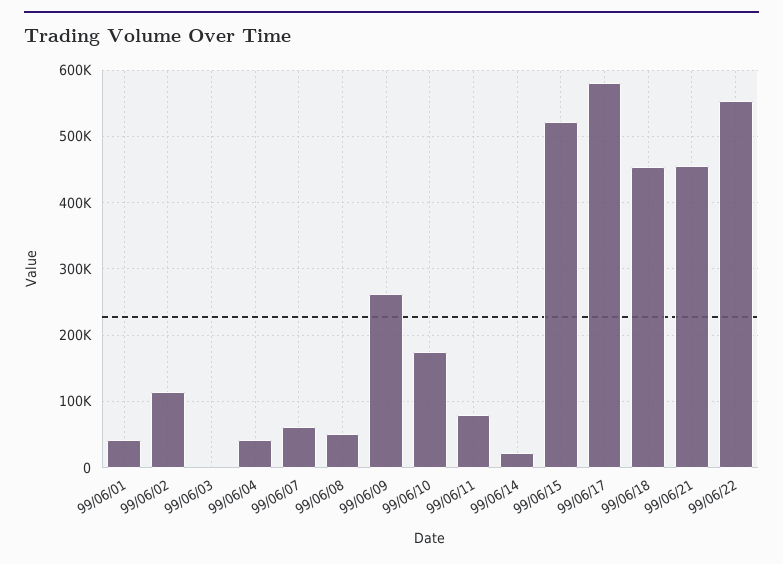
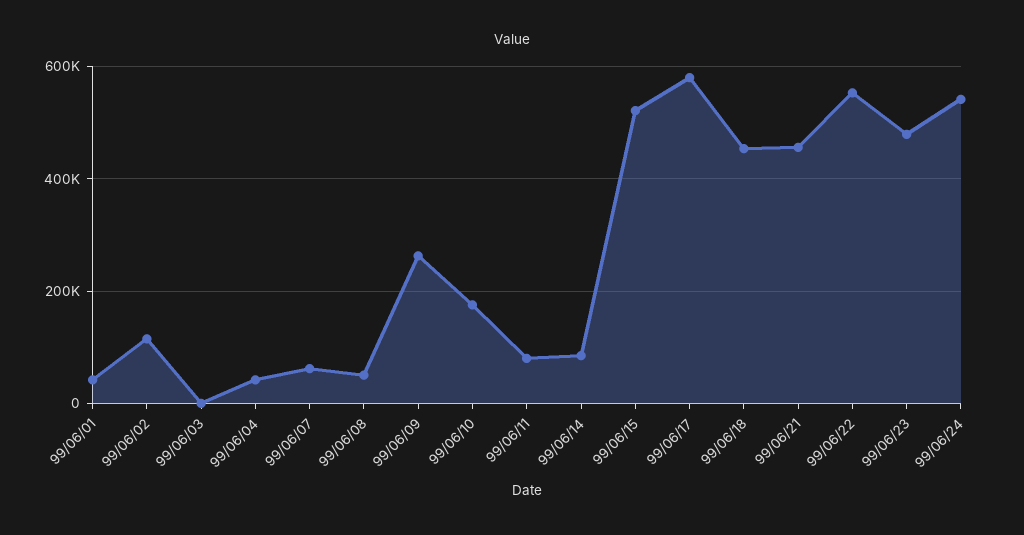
99/06/14: 20000 -> 80000
99/06/23: none -> 480000
99/06/24: none -> 540000

